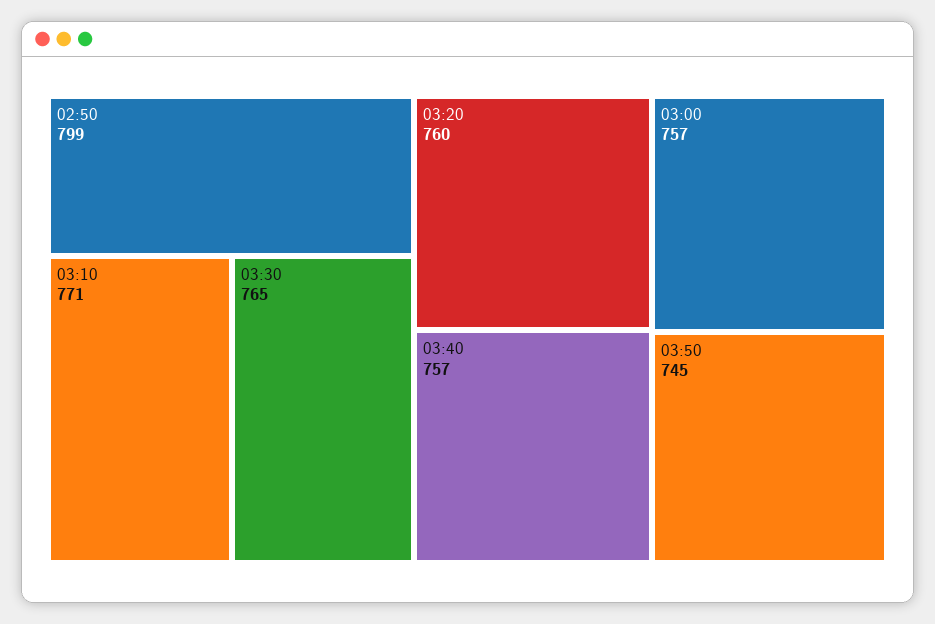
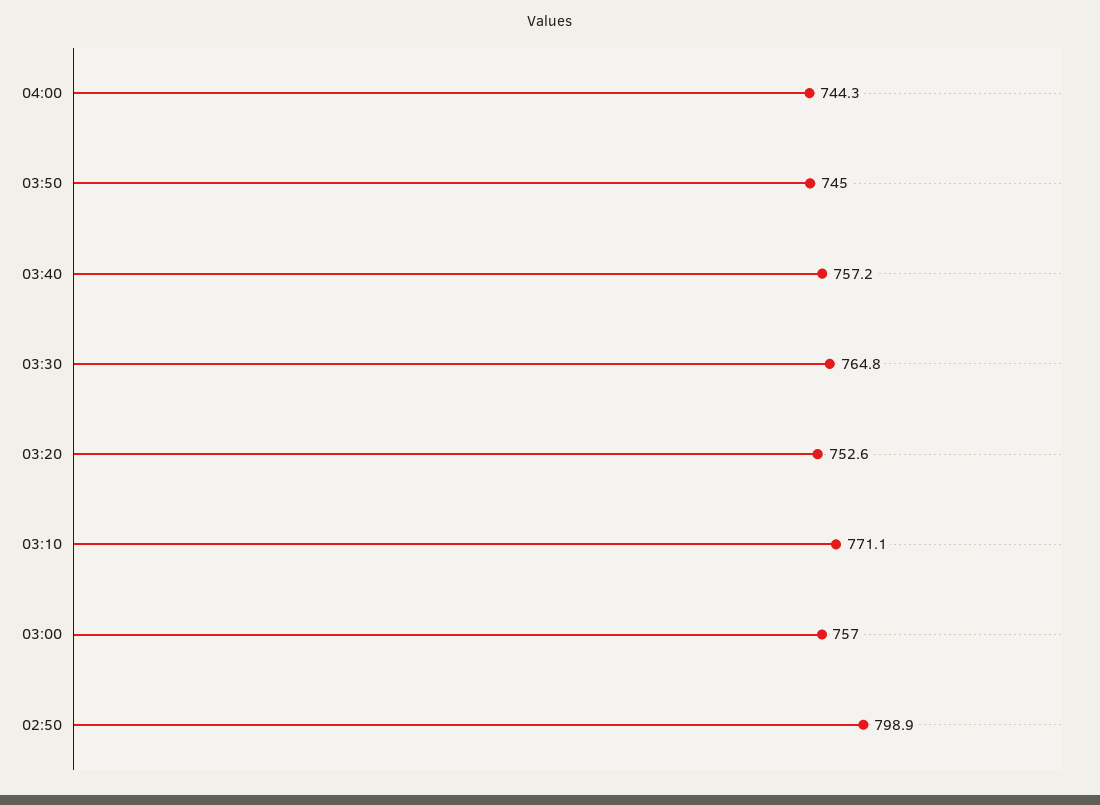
03:20: 760 -> 752.6
04:00: none -> 744.3

